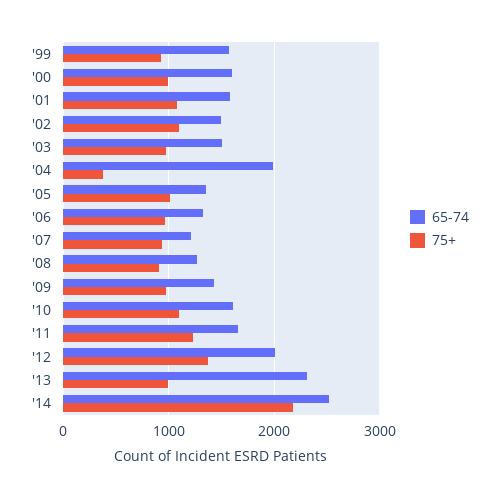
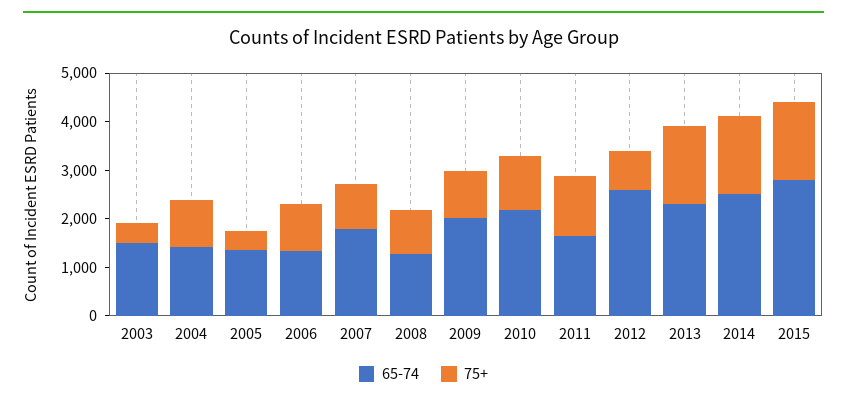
65-74, '99: 1600 -> none
75+, '99: 900 -> none
65-74, '00: 1600 -> none
75+, '00: 1000 -> none
65-74, '01: 1600 -> none
75+, '01: 1100 -> none
65-74, '02: 1500 -> none
75+, '02: 1100 -> none
75+, '03: 1000 -> 400
65-74, '04: 2000 -> 1400
75+, '04: 400 -> 1000
75+, '05: 1000 -> 400
65-74, '07: 1200 -> 1800
65-74, '09: 1400 -> 2000
65-74, '10: 1600 -> 2200
65-74, '12: 2000 -> 2600
75+, '12: 1400 -> 800
75+, '13: 1000 -> 1600
75+, '14: 2200 -> 1600
65-74, 2015: none -> 2800
75+, 2015: none -> 1600

